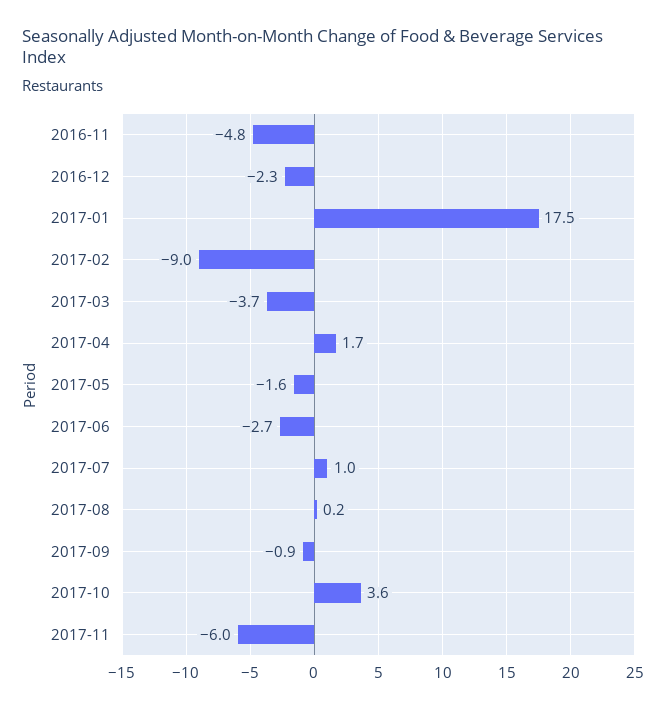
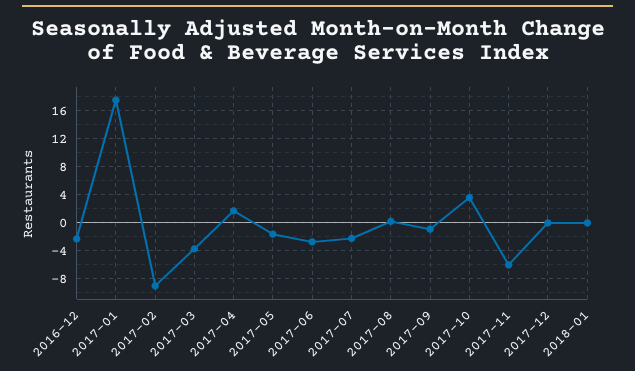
2016-11: -4.8 -> none
2017-07: 1 -> -2
2017-12: none -> 0
2018-01: none -> 0

